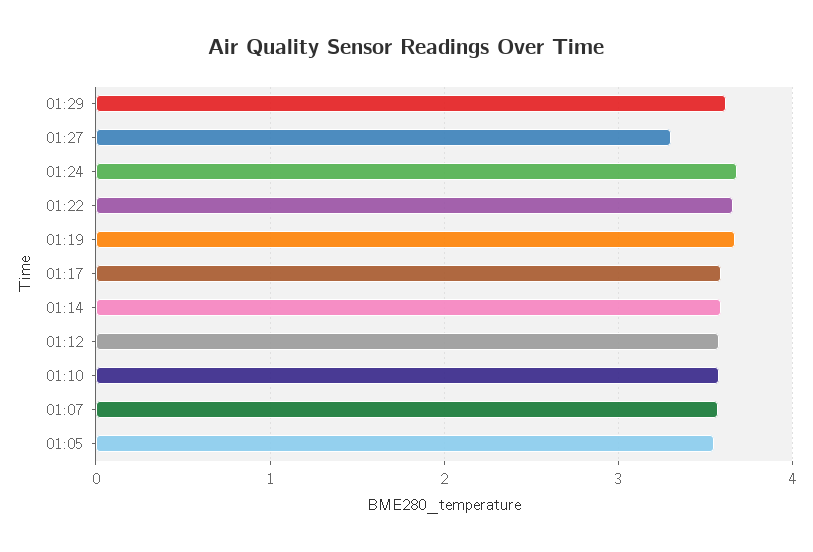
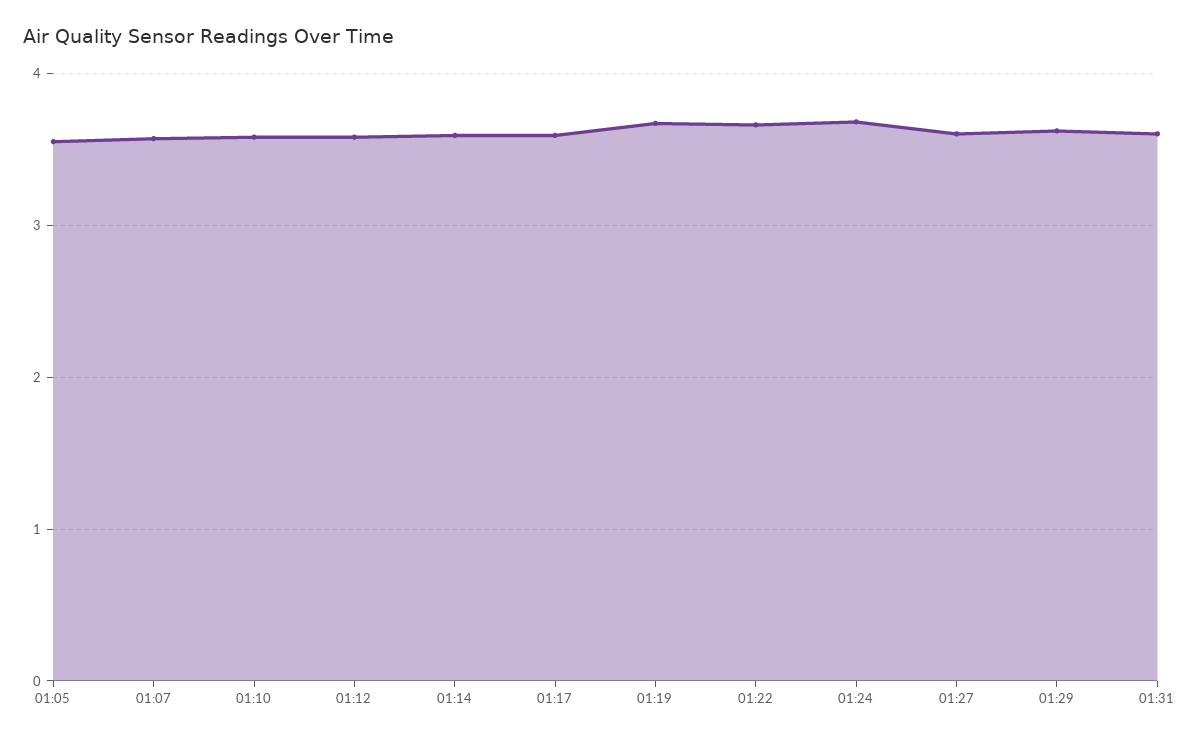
01:27: 3.3 -> 3.6
01:31: none -> 3.6

